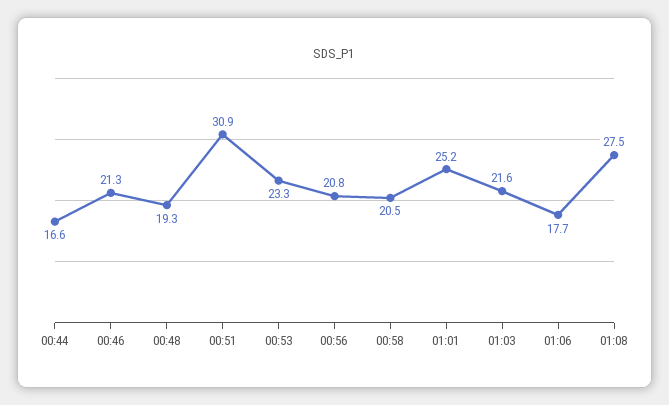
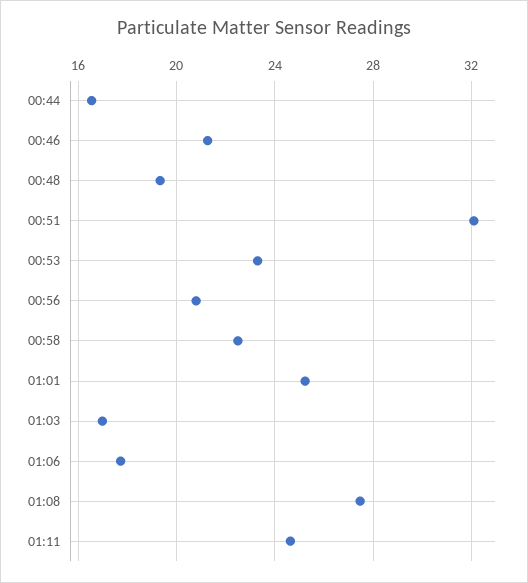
00:51: 30.9 -> 32
00:58: 20.5 -> 22.5
01:03: 21.6 -> 17
01:11: none -> 24.5

